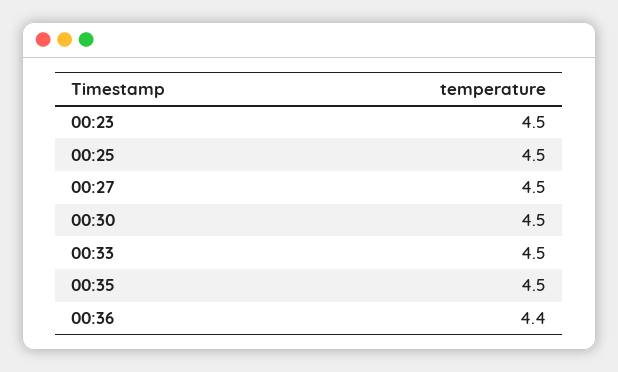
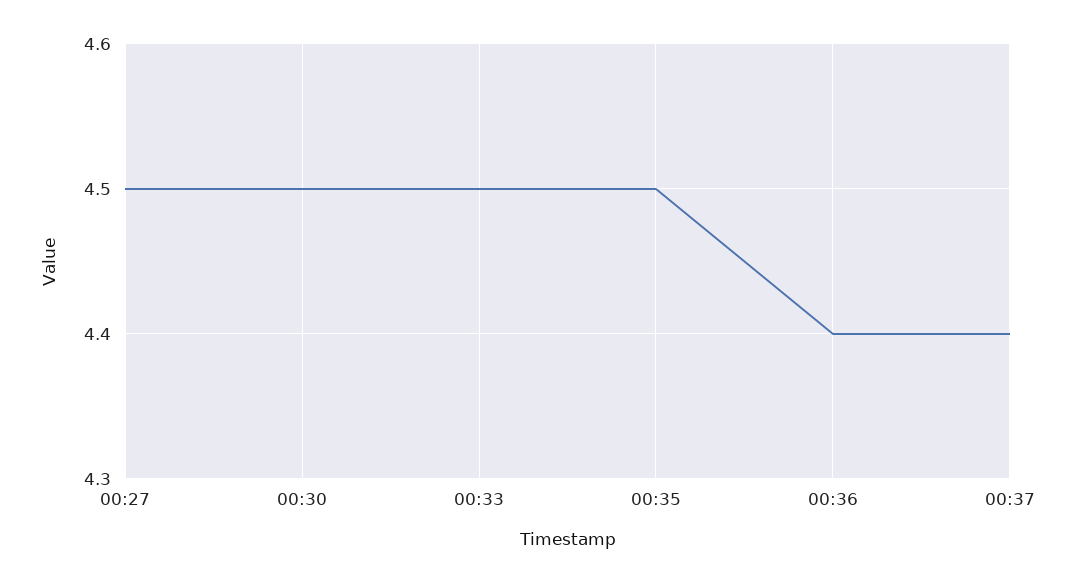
00:23: 4.5 -> none
00:25: 4.5 -> none
00:37: none -> 4.4

